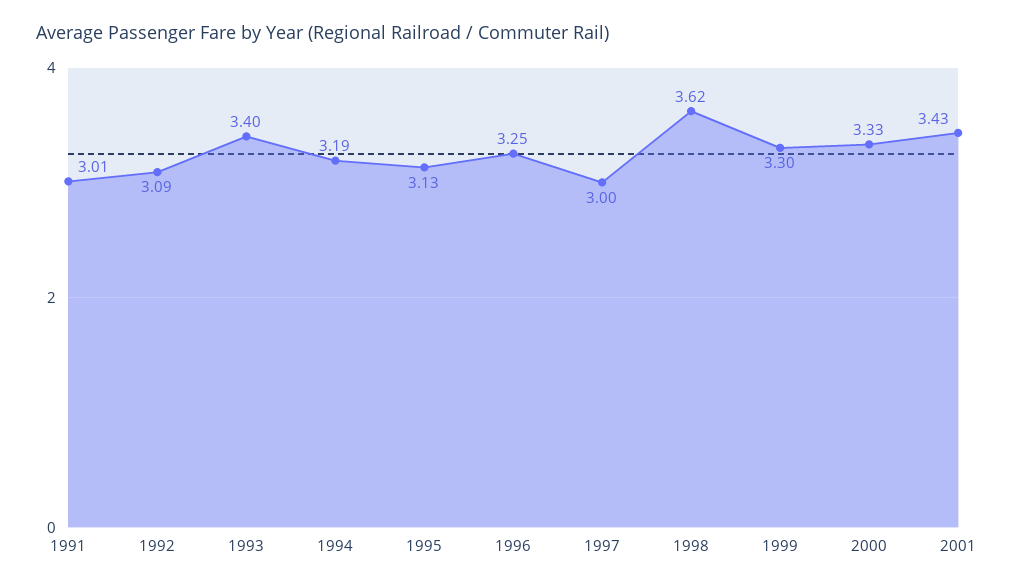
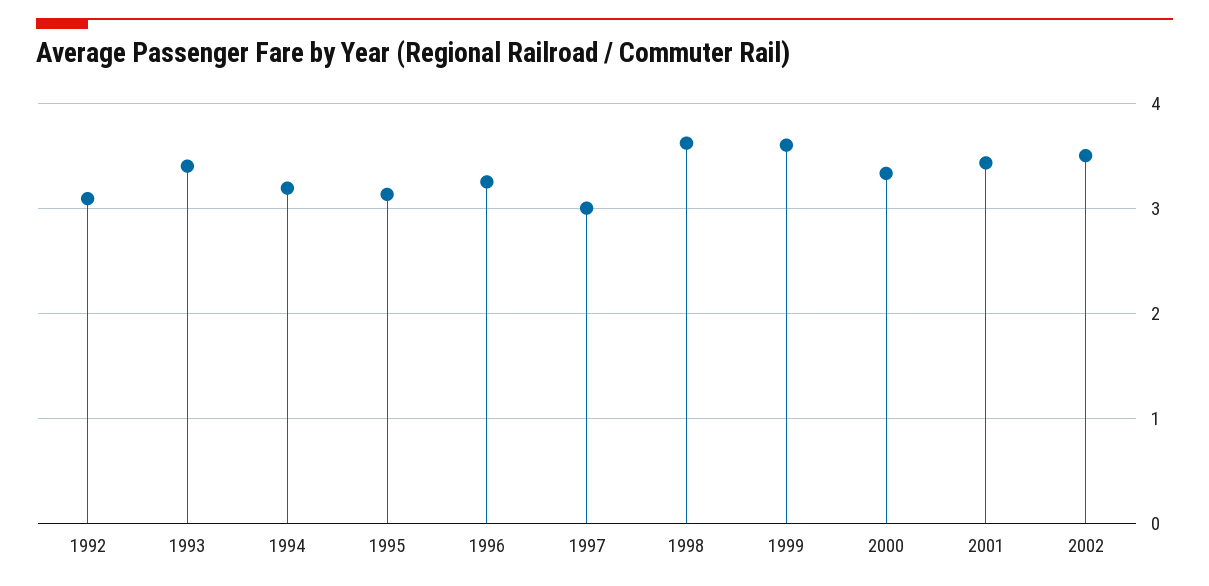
1991: 3.01 -> none
1999: 3.3 -> 3.6
2002: none -> 3.5

